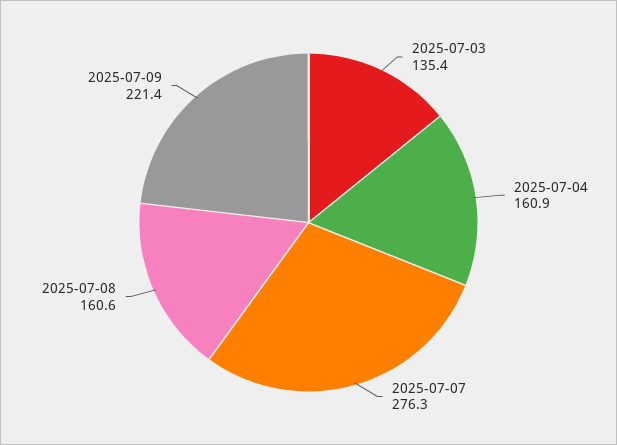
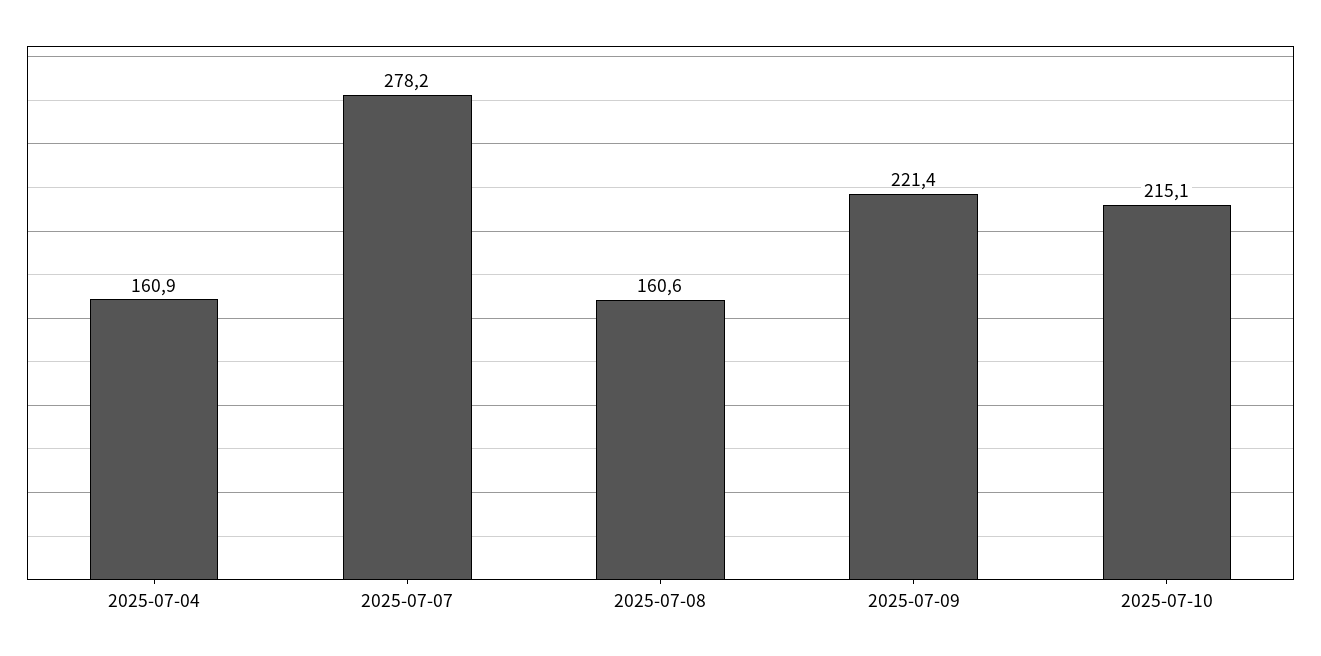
2025-07-03: 135.4 -> none
2025-07-07: 276.3 -> 278.2
2025-07-10: none -> 215.1

